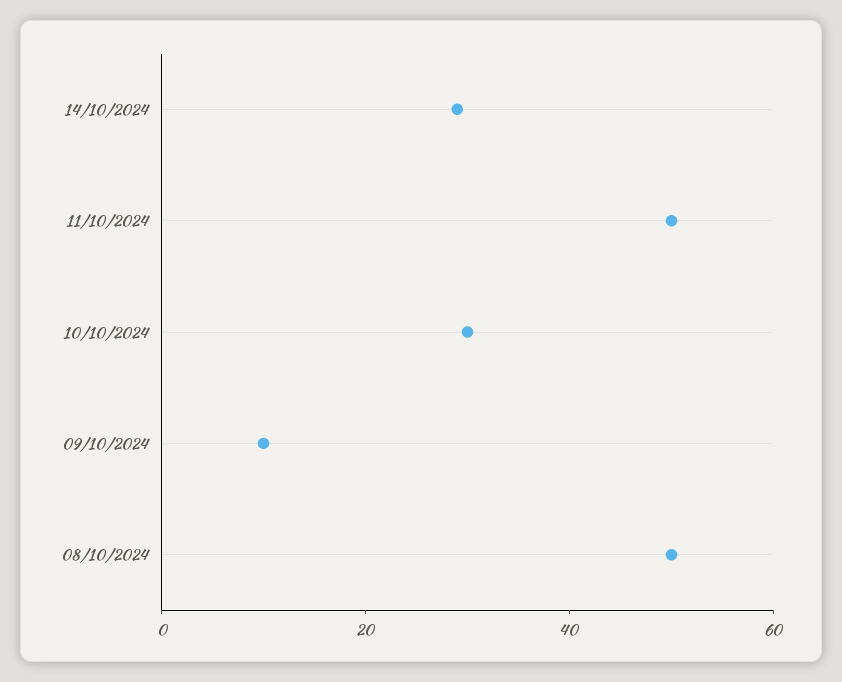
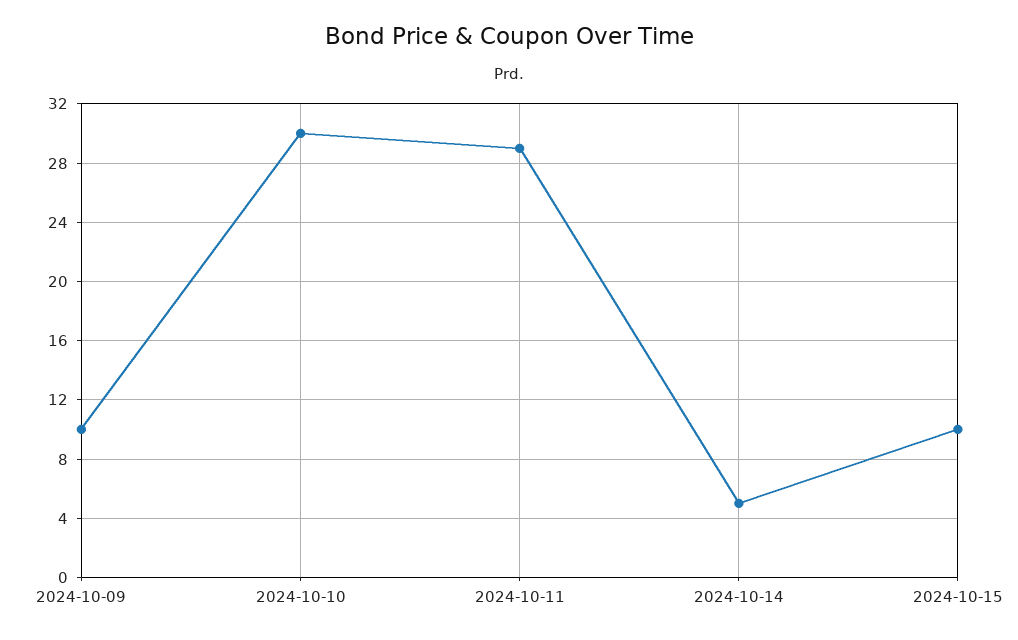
14/10/2024: 30 -> 5
11/10/2024: 50 -> 29
08/10/2024: 50 -> none
2024-10-15: none -> 10

